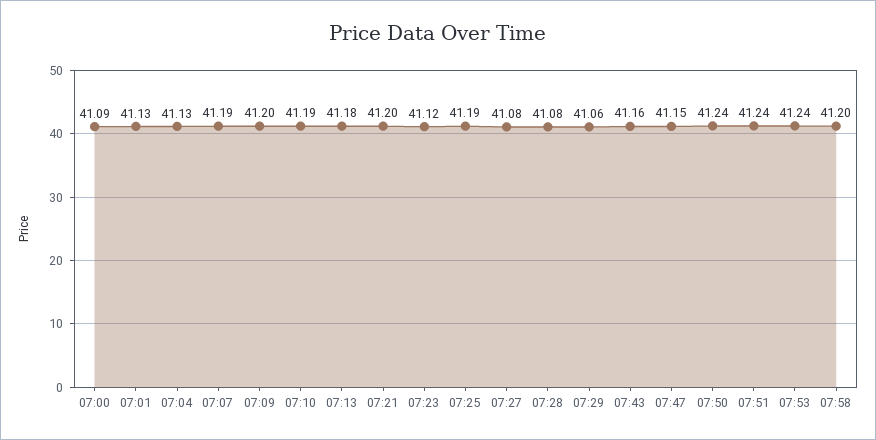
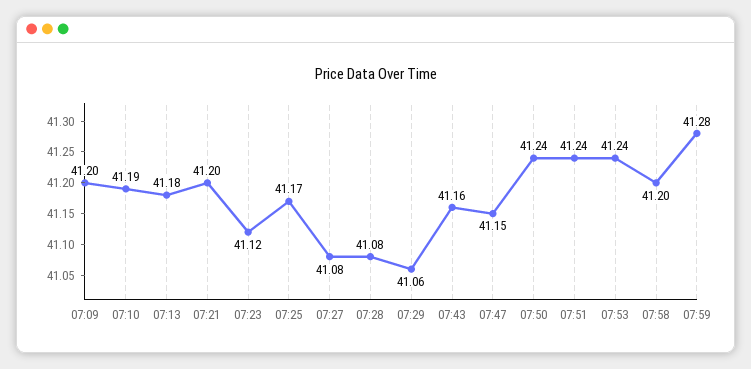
07:00: 41.09 -> none
07:01: 41.13 -> none
07:04: 41.13 -> none
07:07: 41.19 -> none
07:25: 41.19 -> 41.17
07:59: none -> 41.28

